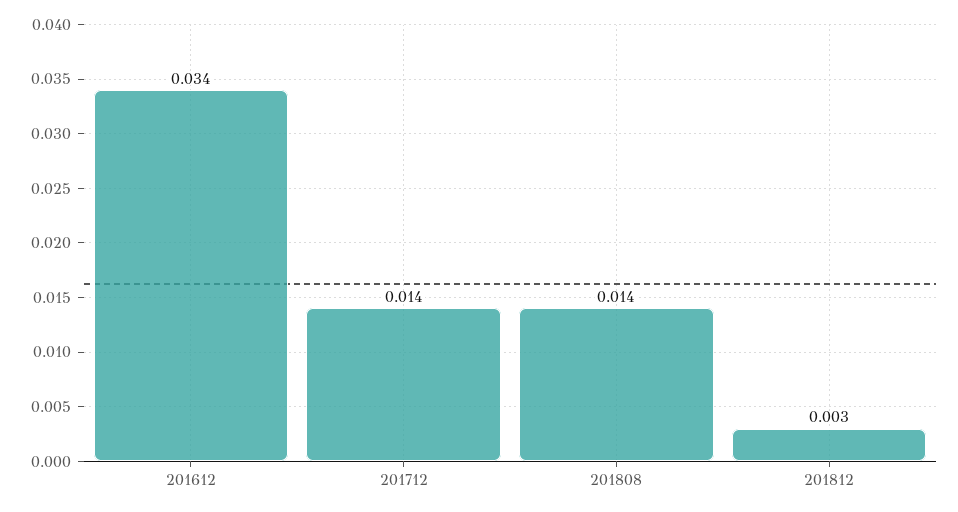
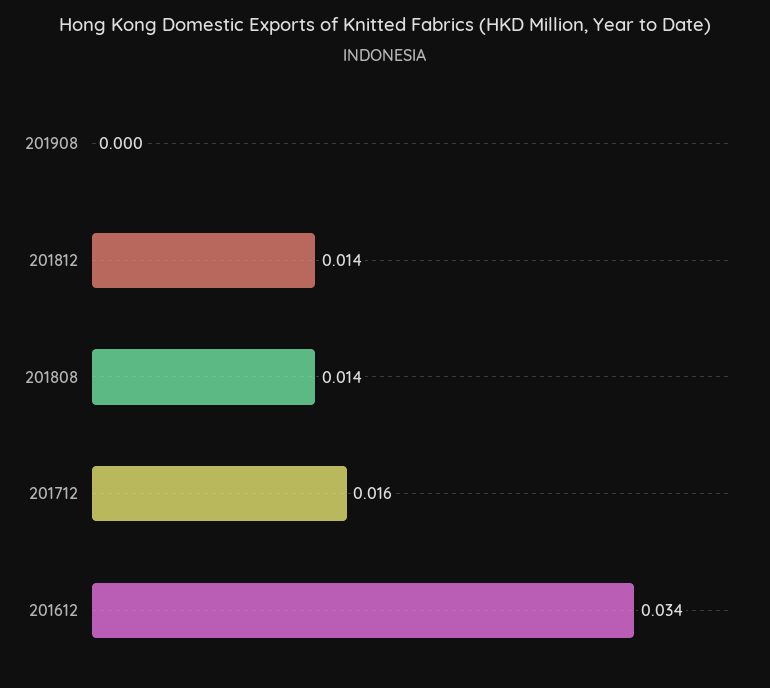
201712: 0.014 -> 0.016
201812: 0.003 -> 0.014
201908: none -> 0

